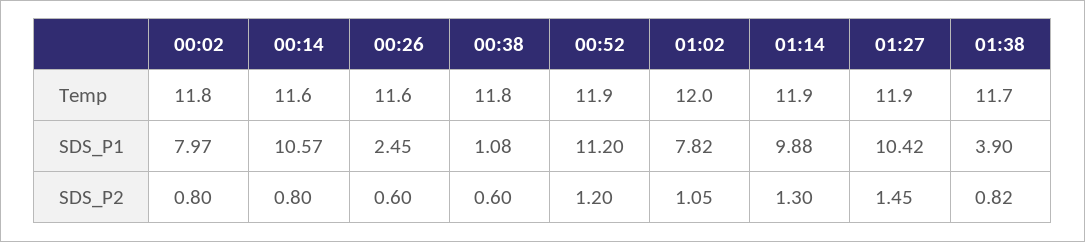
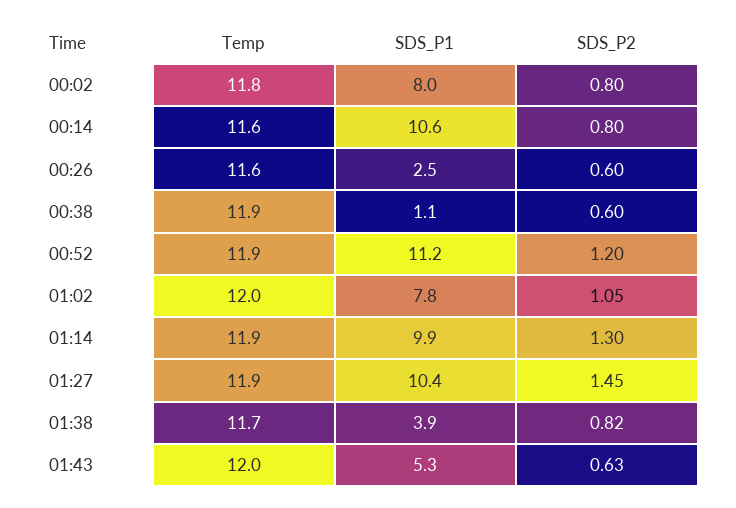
00:38, Temp: 11.8 -> 11.9
01:43, Temp: none -> 12
01:43, SDS_P1: none -> 5.3
01:43, SDS_P2: none -> 0.63

